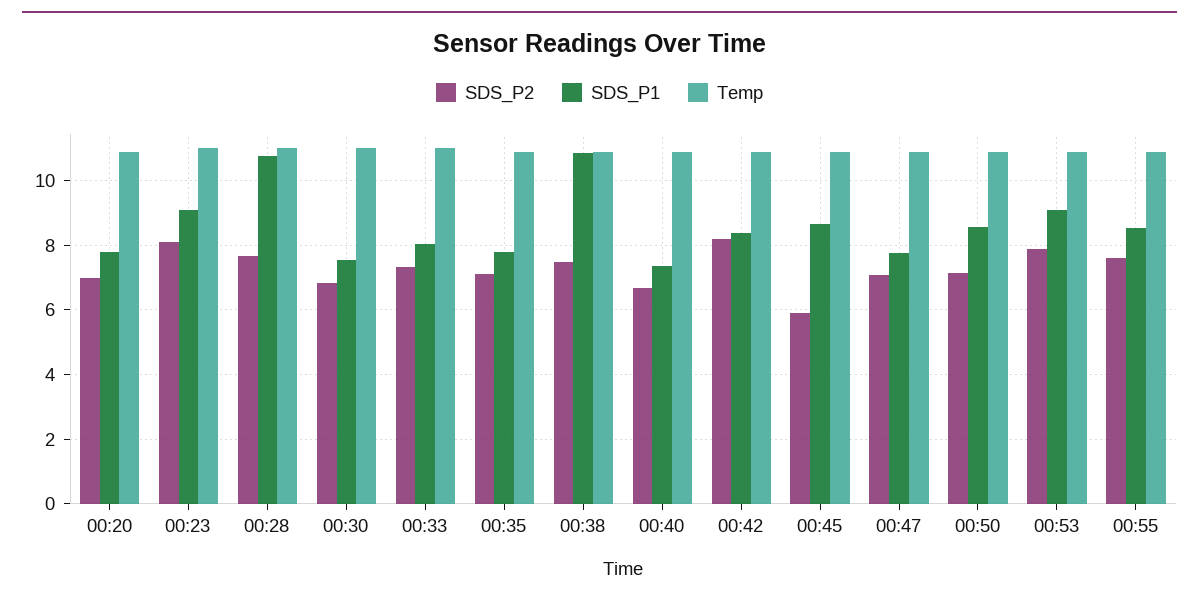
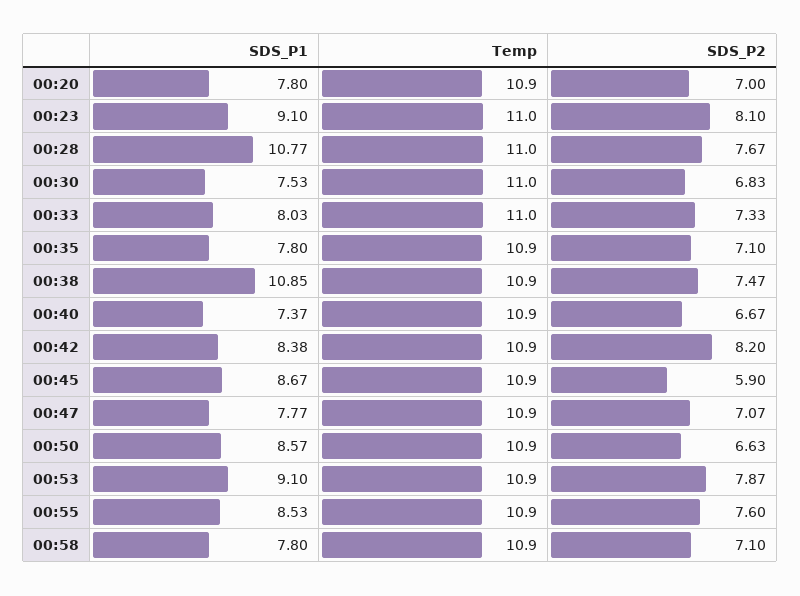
SDS_P2, 00:50: 7.2 -> 6.63
SDS_P1, 00:58: none -> 7.8
Temp, 00:58: none -> 10.9
SDS_P2, 00:58: none -> 7.1

